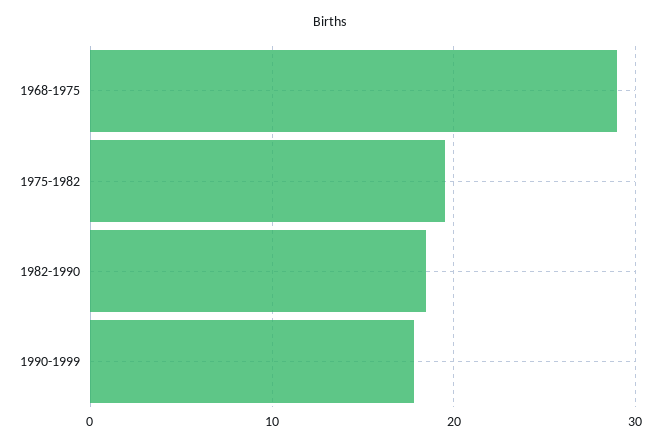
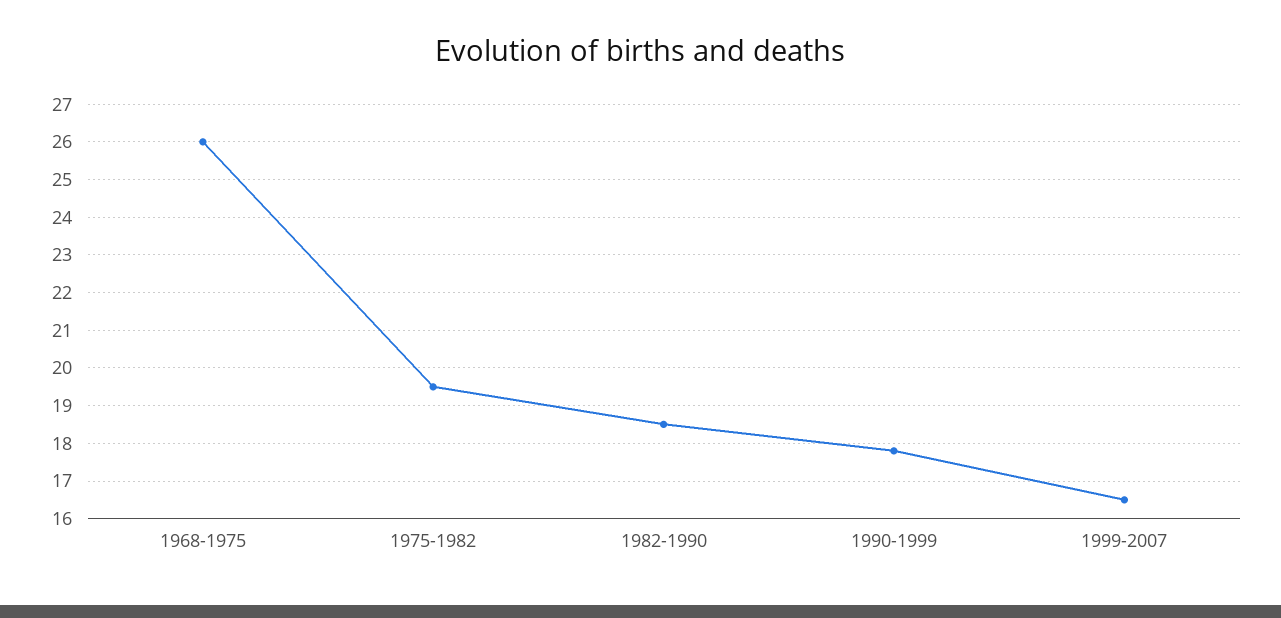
1968-1975: 29 -> 26
1999-2007: none -> 16.5

